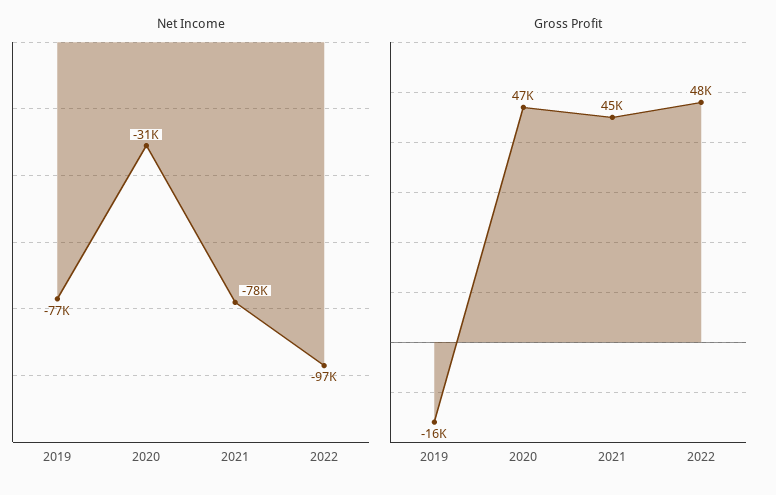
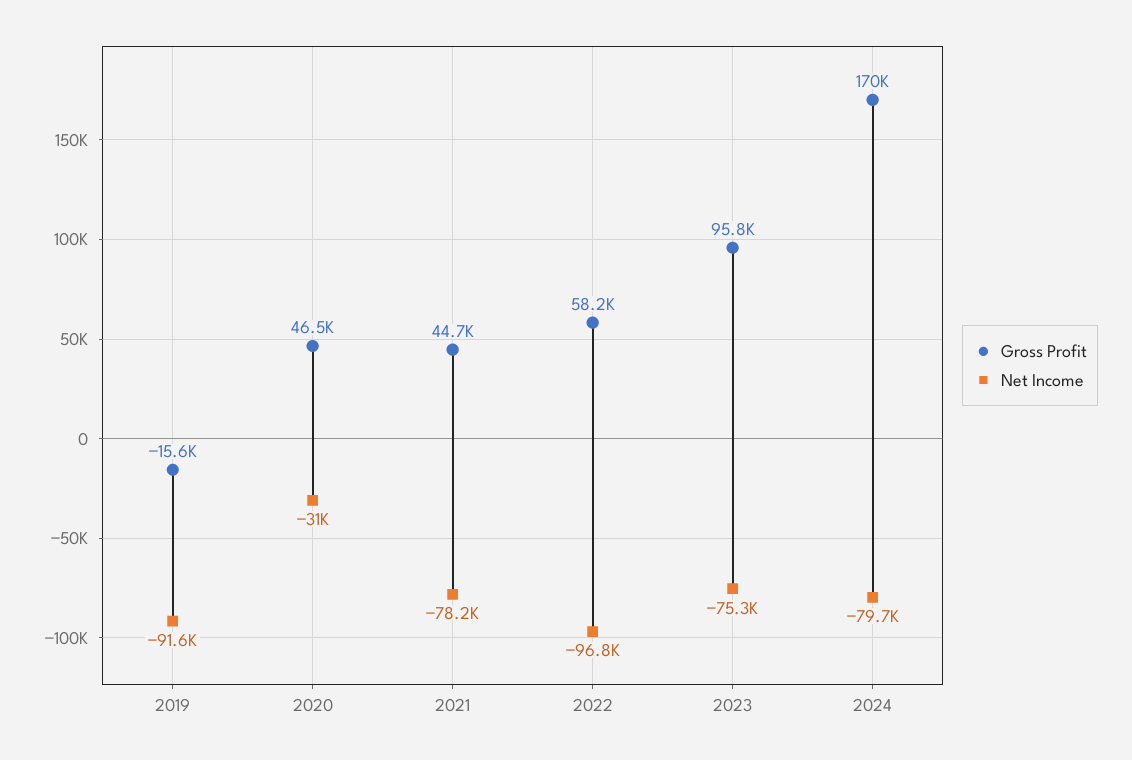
Net Income, 2019: -77000 -> -91600
Gross Profit, 2022: 48000 -> 58200
Gross Profit, 2023: none -> 95800
Net Income, 2023: none -> -75300
Gross Profit, 2024: none -> 170000
Net Income, 2024: none -> -79700

